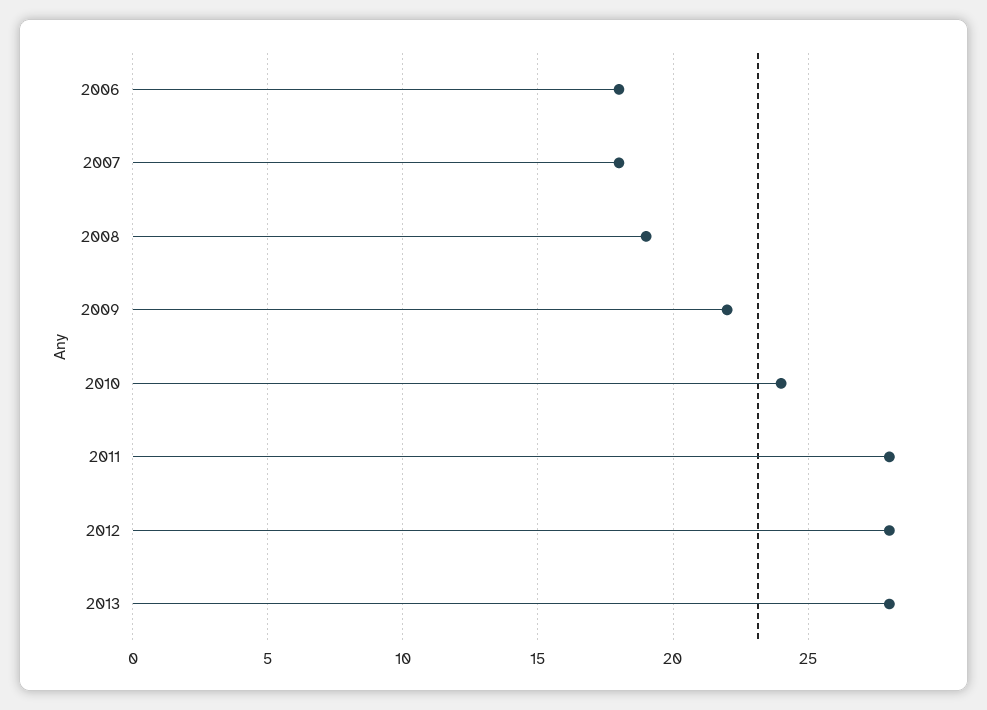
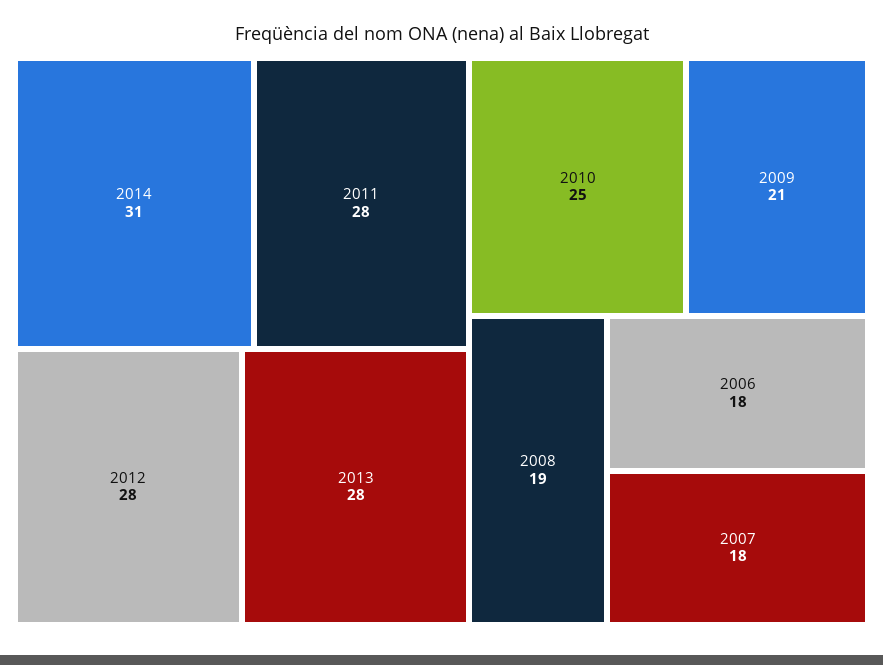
2009: 22 -> 21
2010: 24 -> 25
2014: none -> 31

